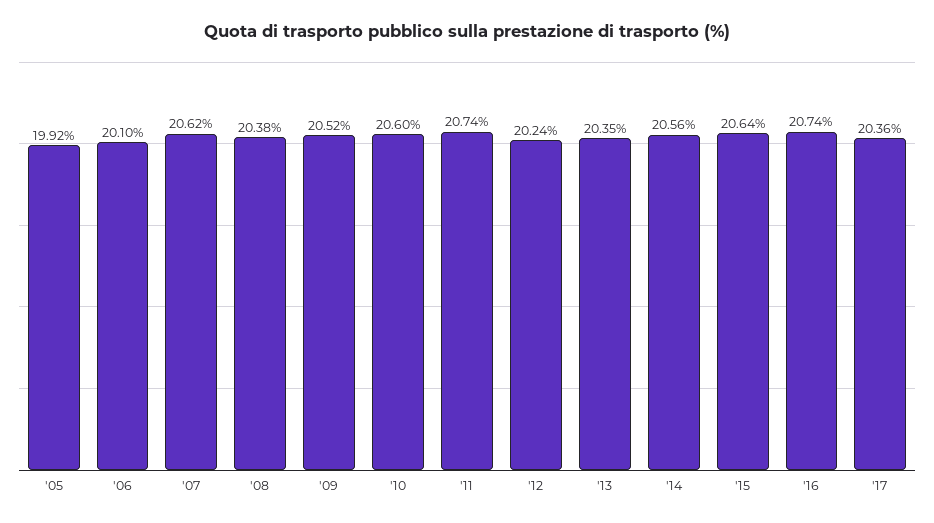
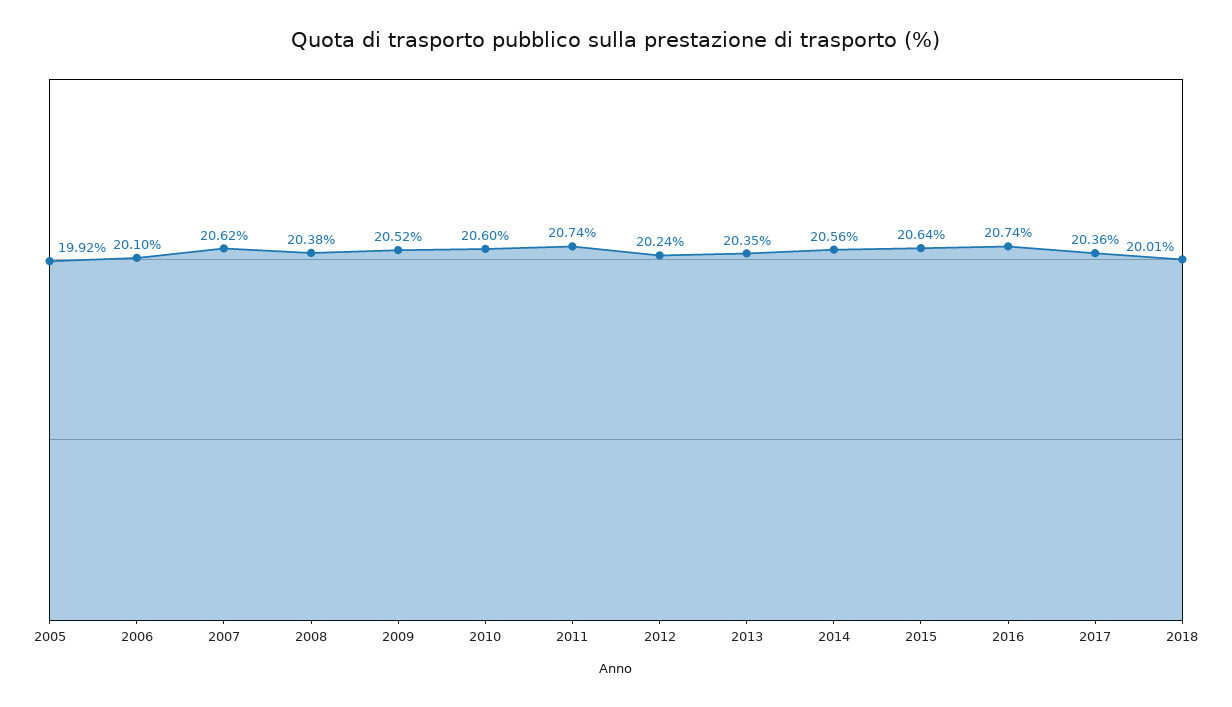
2018: none -> 20.01

